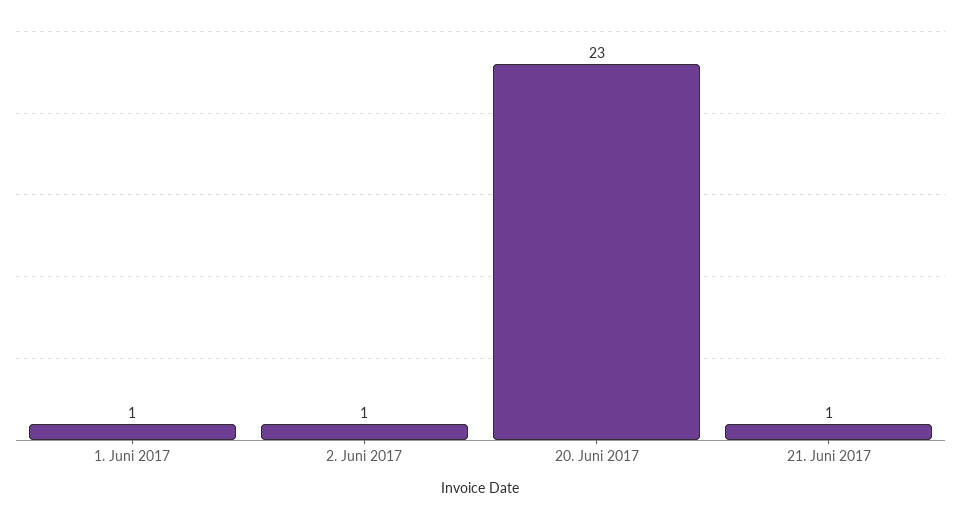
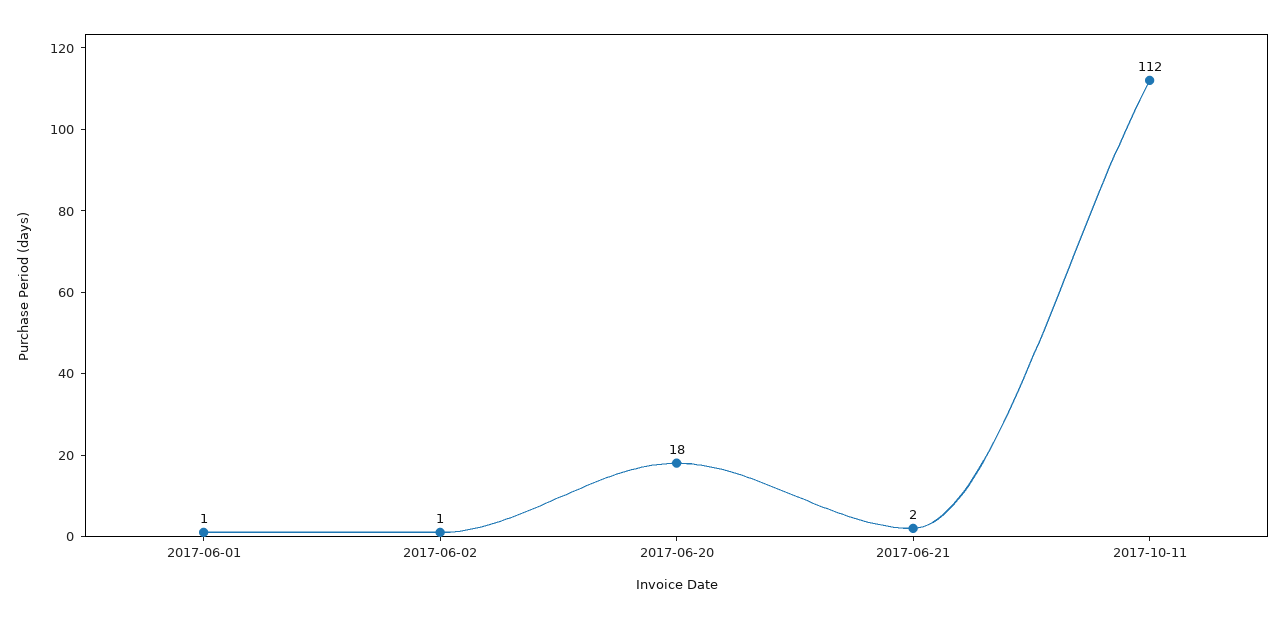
20. Juni 2017: 23 -> 18
21. Juni 2017: 1 -> 2
2017-10-11: none -> 112

